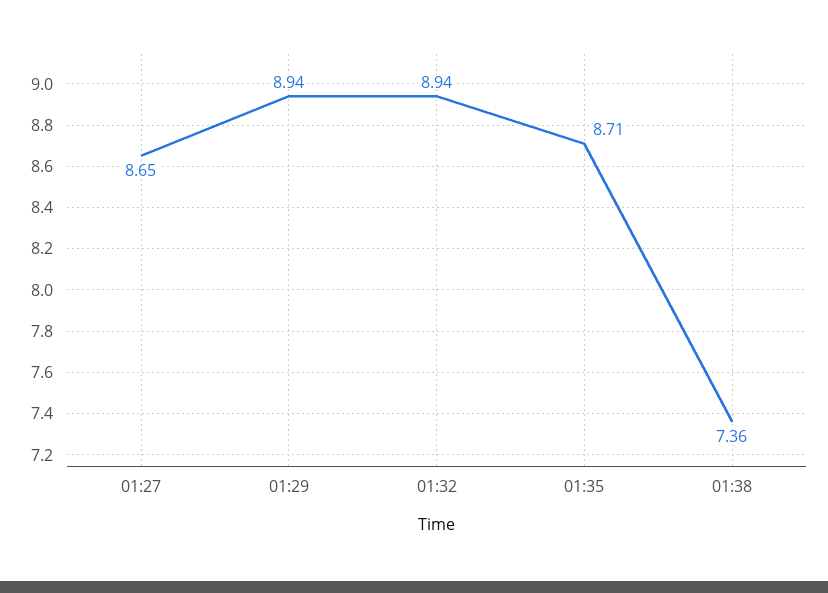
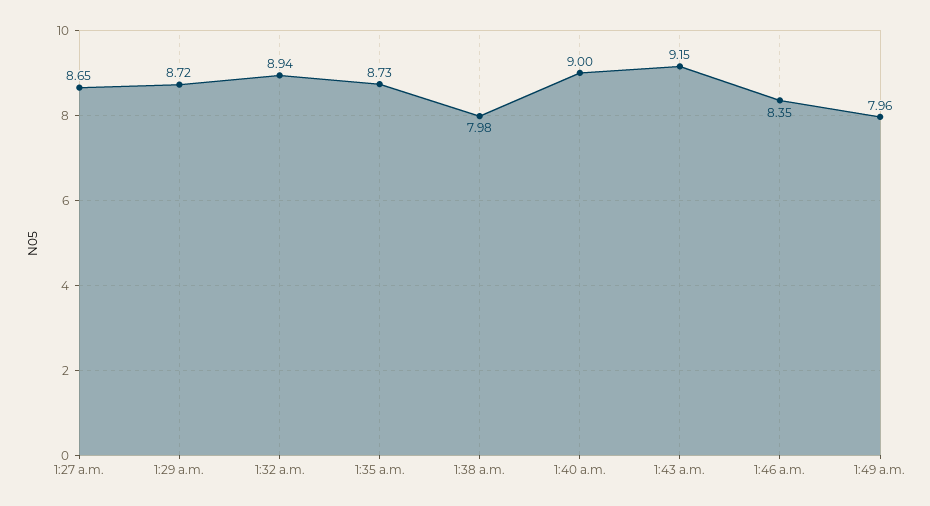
01:29: 8.94 -> 8.72
01:35: 8.71 -> 8.73
01:38: 7.36 -> 7.98
1:40 a.m.: none -> 9
1:43 a.m.: none -> 9.15
1:46 a.m.: none -> 8.35
1:49 a.m.: none -> 7.96

